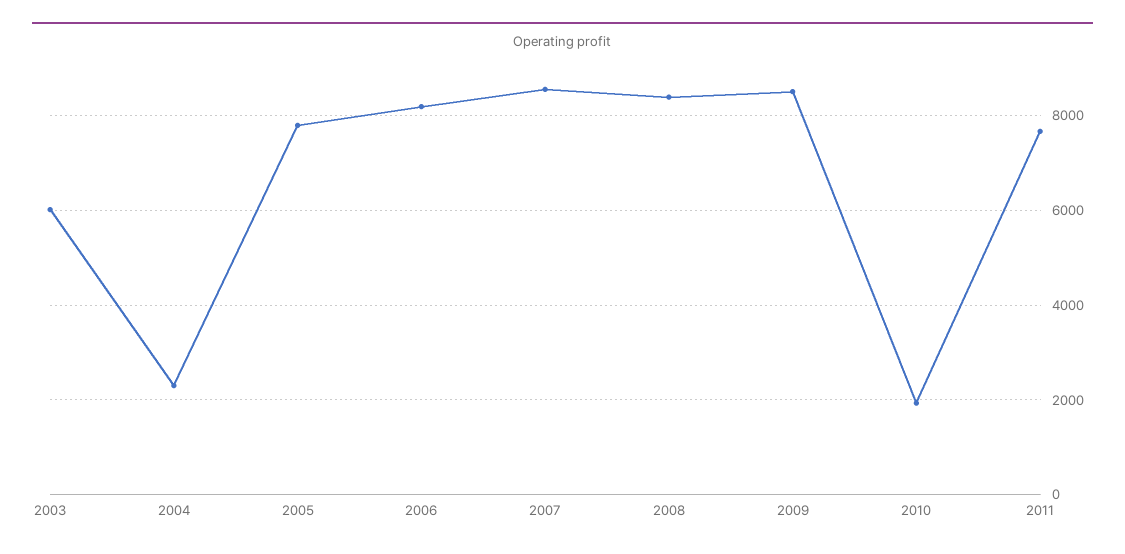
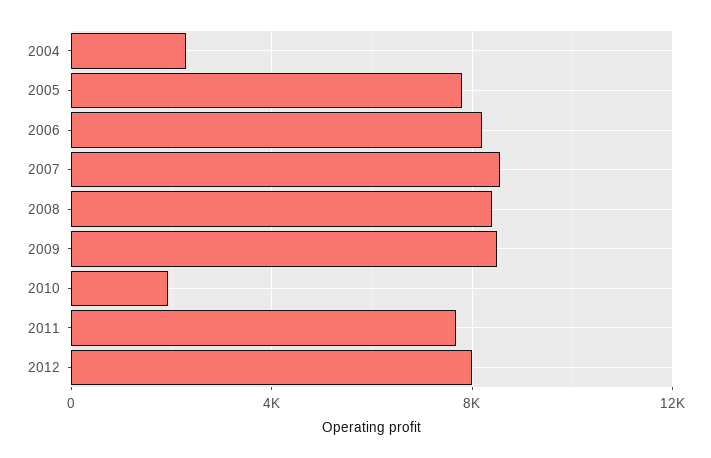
2003: 6000 -> none
2012: none -> 8000

